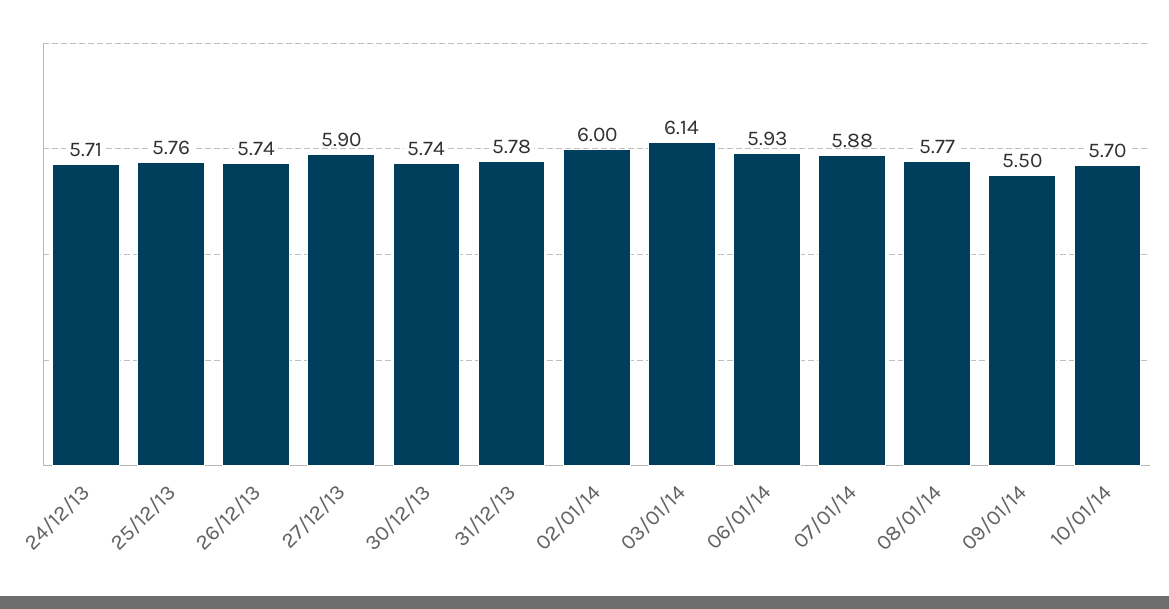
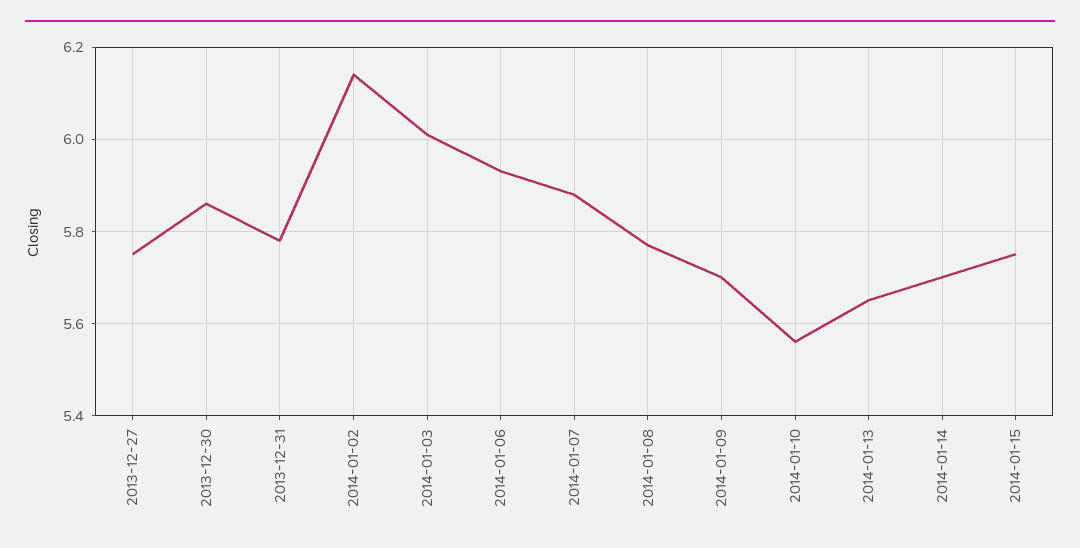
24/12/13: 5.71 -> none
25/12/13: 5.76 -> none
26/12/13: 5.74 -> none
27/12/13: 5.9 -> 5.75
30/12/13: 5.74 -> 5.85
02/01/14: 6 -> 6.15
03/01/14: 6.14 -> 6
09/01/14: 5.5 -> 5.7
10/01/14: 5.7 -> 5.55
2014-01-13: none -> 5.65
2014-01-14: none -> 5.7
2014-01-15: none -> 5.75

